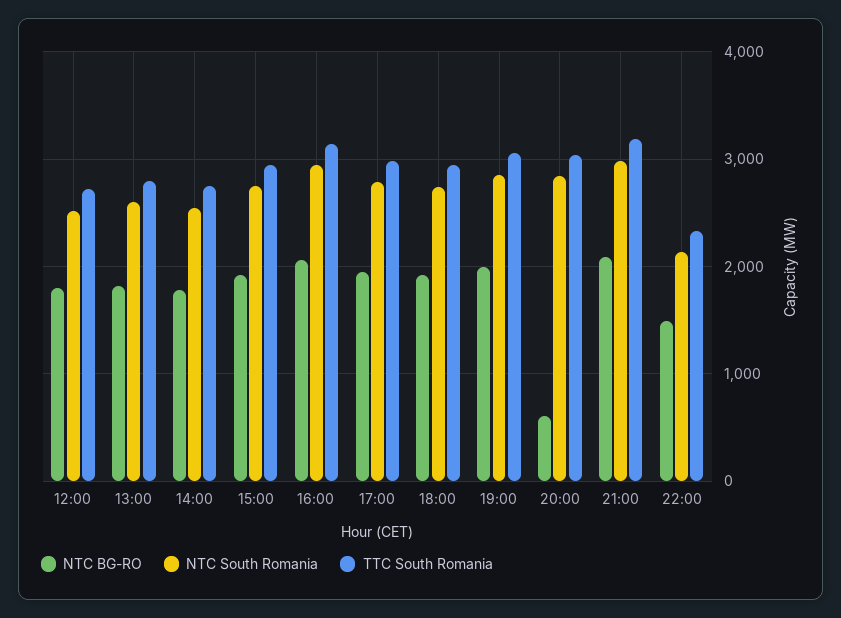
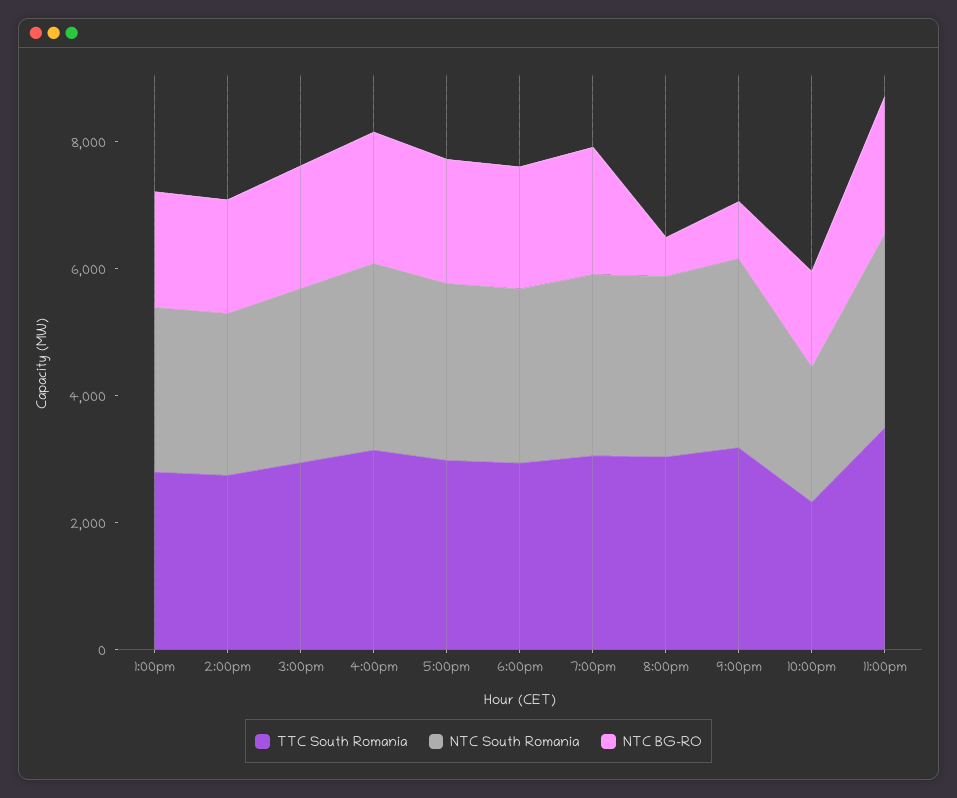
NTC BG-RO, 12:00: 1800 -> none
NTC South Romania, 12:00: 2500 -> none
TTC South Romania, 12:00: 2700 -> none
NTC BG-RO, 21:00: 2100 -> 1000
TTC South Romania, 11:00pm: none -> 3500
NTC South Romania, 11:00pm: none -> 3000
NTC BG-RO, 11:00pm: none -> 2000

